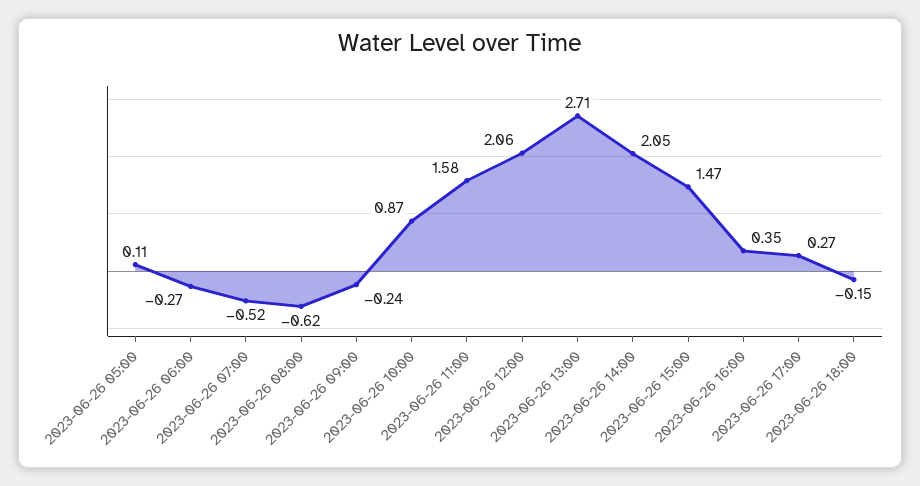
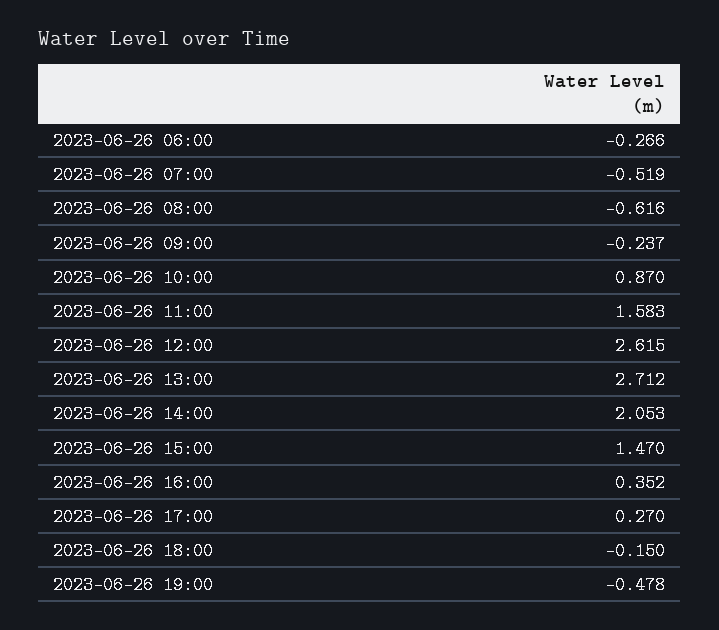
2023-06-26 05:00: 0.11 -> none
2023-06-26 12:00: 2.06 -> 2.615
2023-06-26 19:00: none -> -0.478

